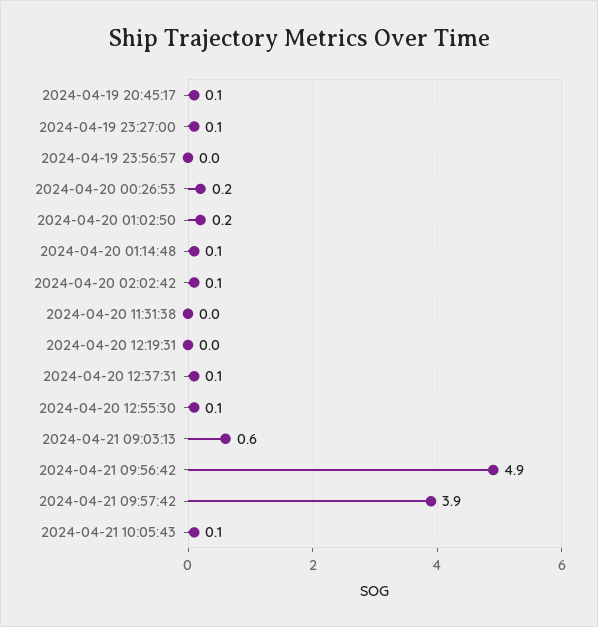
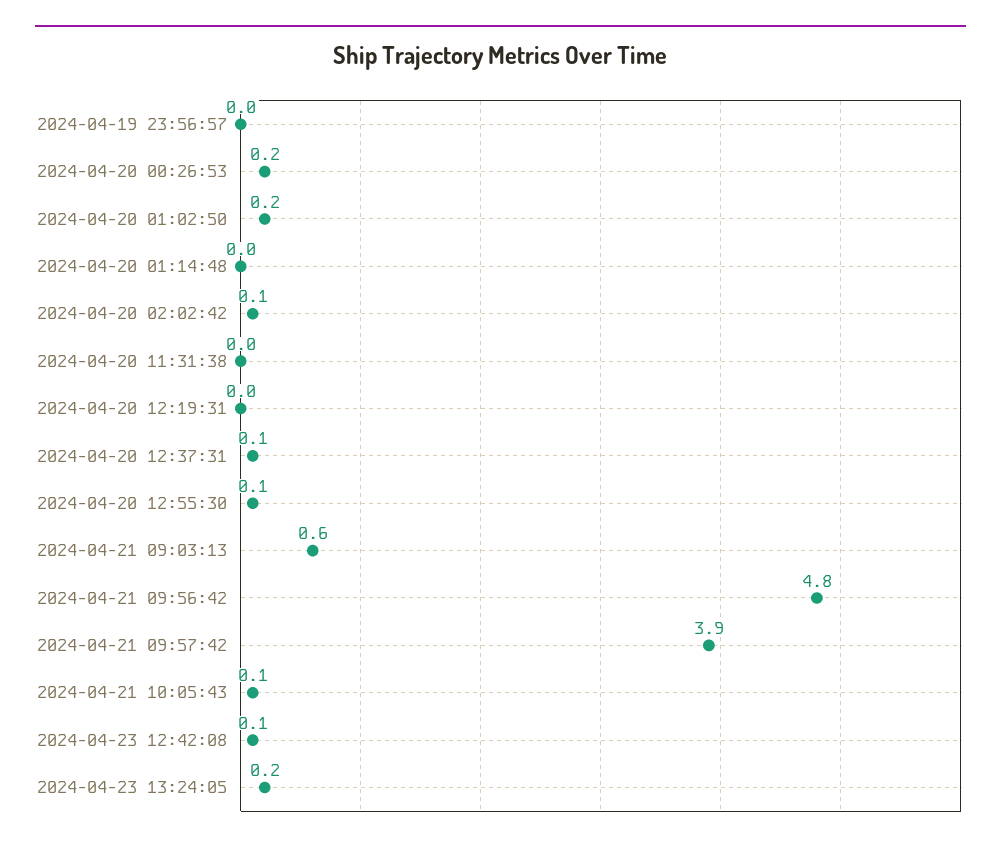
2024-04-19 20:45:17: 0.1 -> none
2024-04-19 23:27:00: 0.1 -> none
2024-04-20 01:14:48: 0.1 -> 0
2024-04-21 09:56:42: 4.9 -> 4.8
2024-04-23 12:42:08: none -> 0.1
2024-04-23 13:24:05: none -> 0.2

